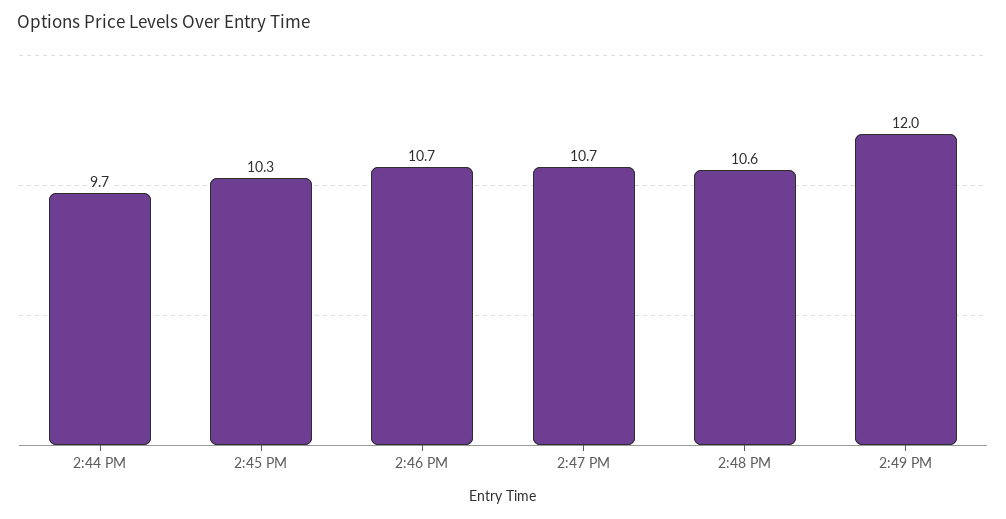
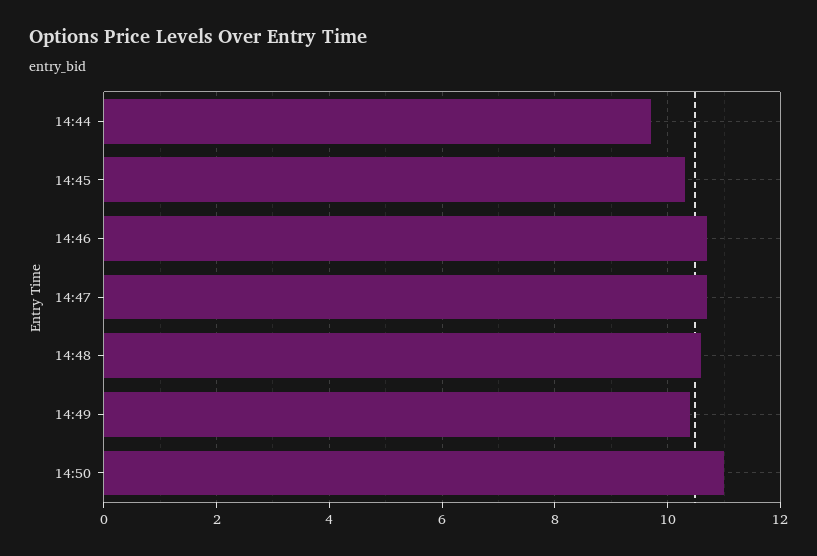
2:49 PM: 12 -> 10.5
14:50: none -> 11

